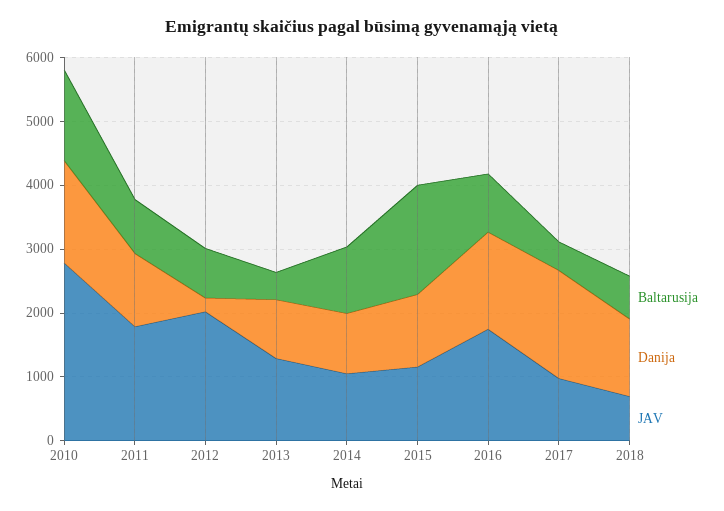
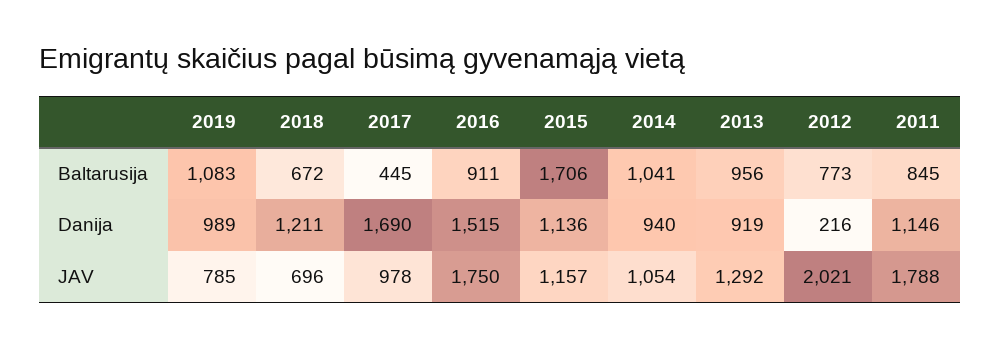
Baltarusija, 2010: 1400 -> none
Danija, 2010: 1600 -> none
JAV, 2010: 2800 -> none
Baltarusija, 2013: 400 -> 956
Baltarusija, 2019: none -> 1083
Danija, 2019: none -> 989
JAV, 2019: none -> 785

